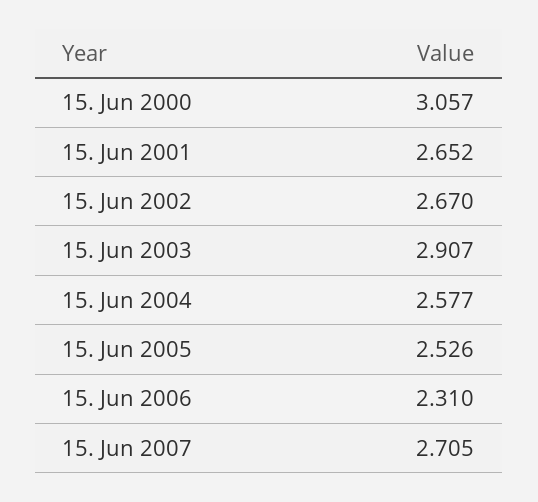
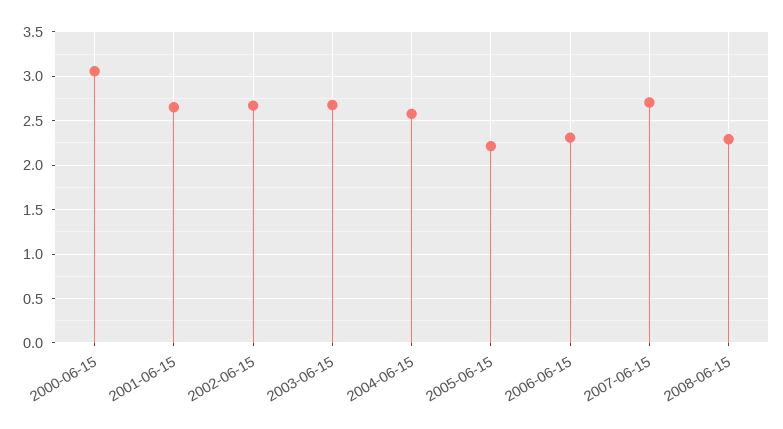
15. Jun 2003: 2.907 -> 2.7
15. Jun 2005: 2.526 -> 2.2
2008-06-15: none -> 2.3

